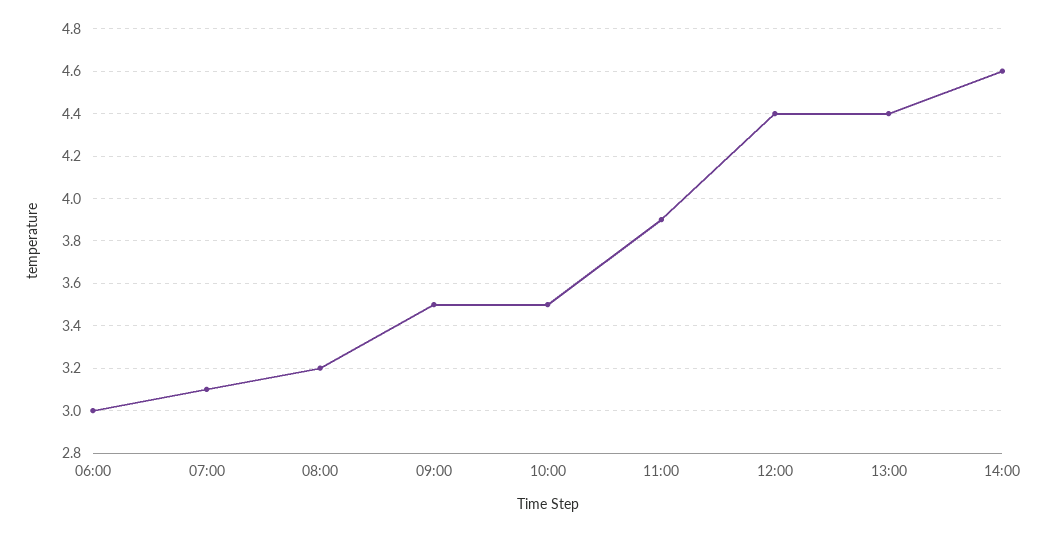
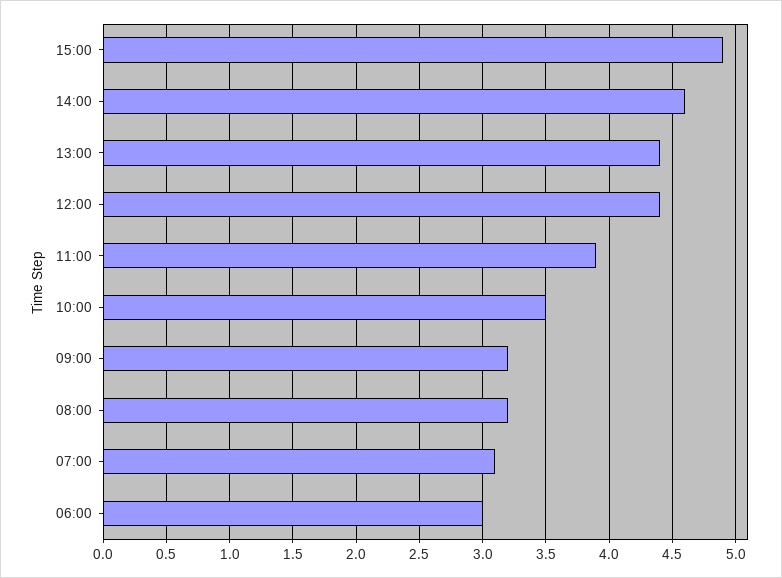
09:00: 3.5 -> 3.2
15:00: none -> 4.9

